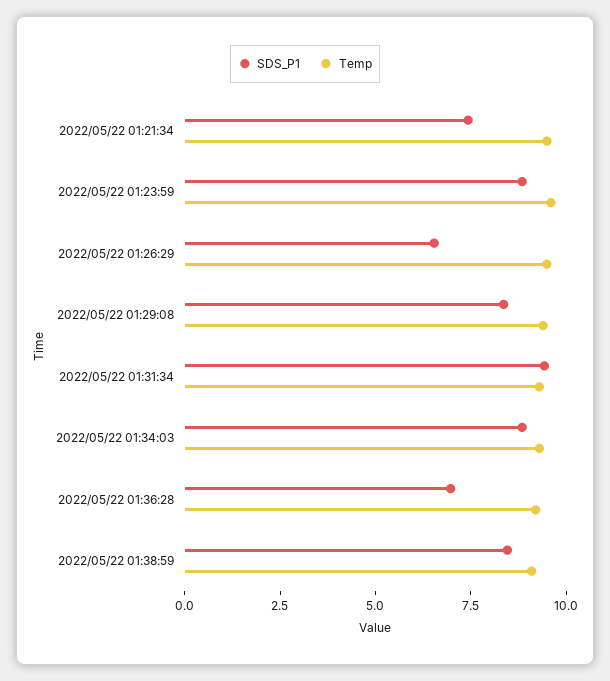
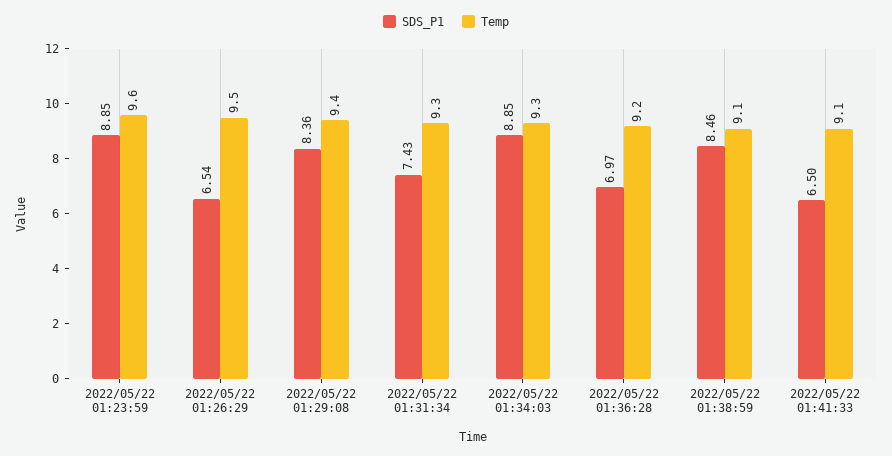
SDS_P1, 2022/05/22 01:21:34: 7.5 -> none
Temp, 2022/05/22 01:21:34: 9.5 -> none
SDS_P1, 2022/05/22 01:31:34: 9.5 -> 7.43
SDS_P1, 2022/05/22 01:41:33: none -> 6.5
Temp, 2022/05/22 01:41:33: none -> 9.1

